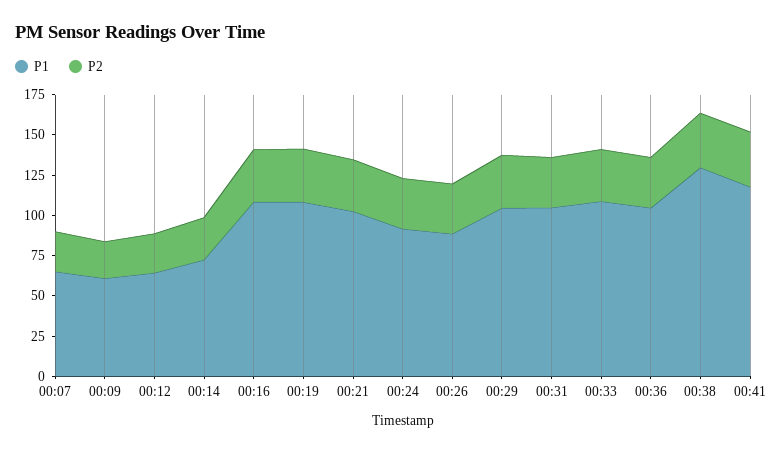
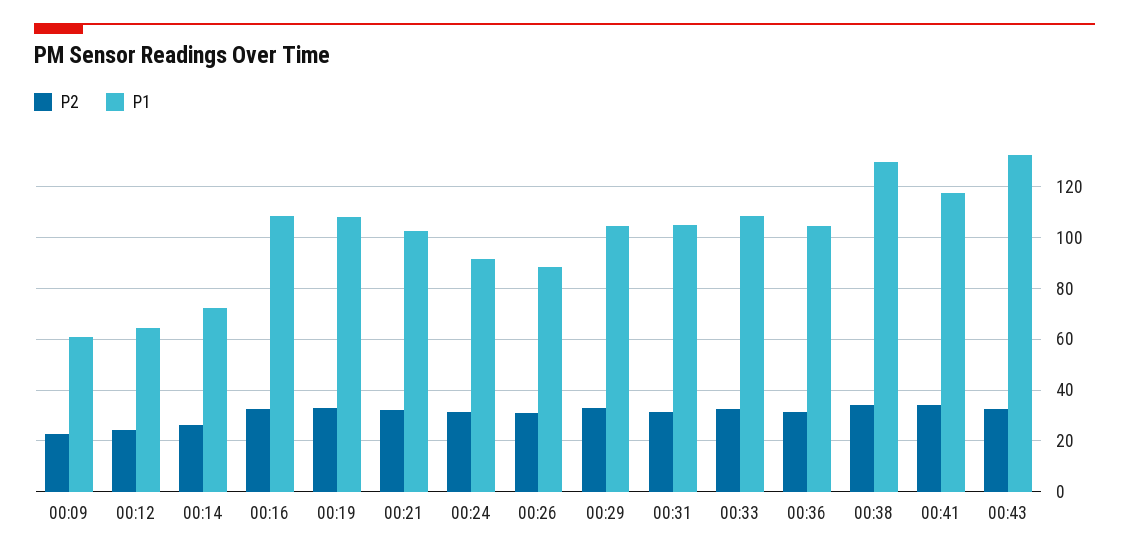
P1, 00:07: 65 -> none
P2, 00:07: 25 -> none
P2, 00:43: none -> 32.5
P1, 00:43: none -> 132.5

